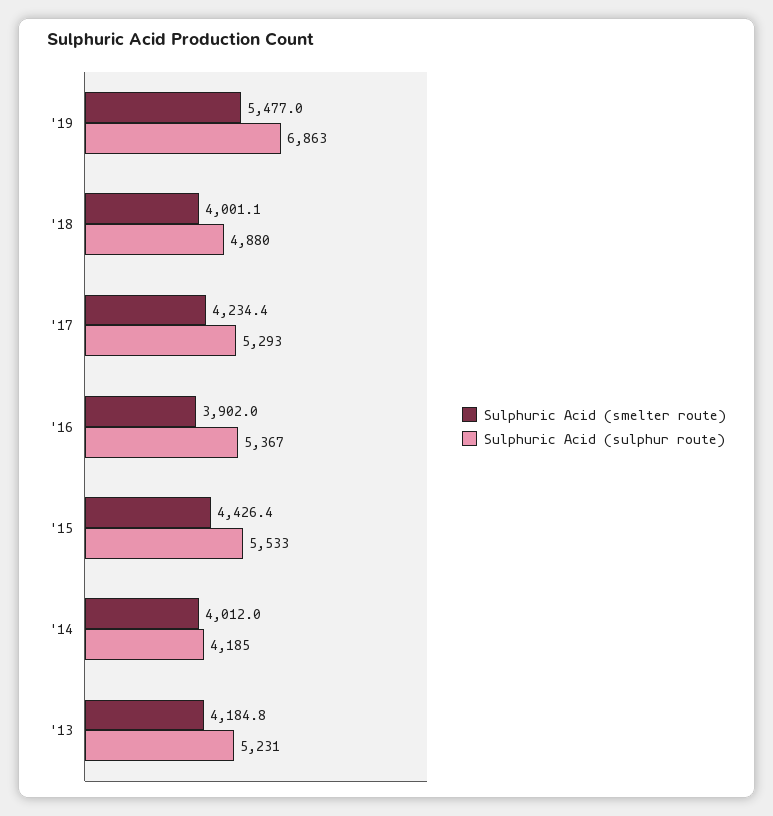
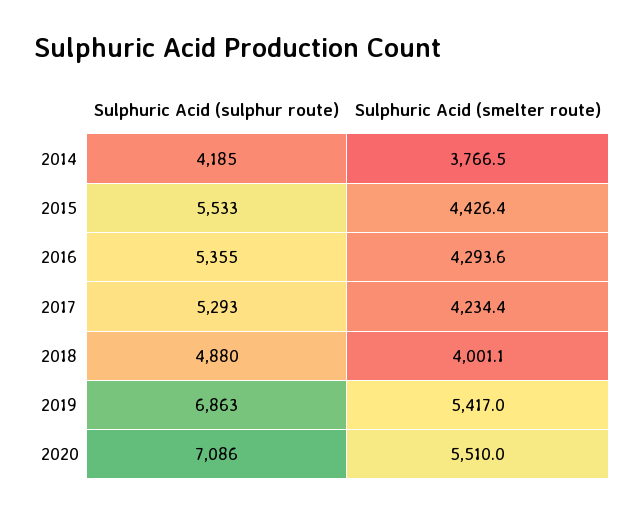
Sulphuric Acid (smelter route), '19: 5477 -> 5417
Sulphuric Acid (smelter route), '16: 3902 -> 4293.6
Sulphuric Acid (sulphur route), '16: 5367 -> 5355
Sulphuric Acid (smelter route), '14: 4012 -> 3766.5
Sulphuric Acid (smelter route), '13: 4184.8 -> none
Sulphuric Acid (sulphur route), '13: 5231 -> none
Sulphuric Acid (sulphur route), 2020: none -> 7086
Sulphuric Acid (smelter route), 2020: none -> 5510

